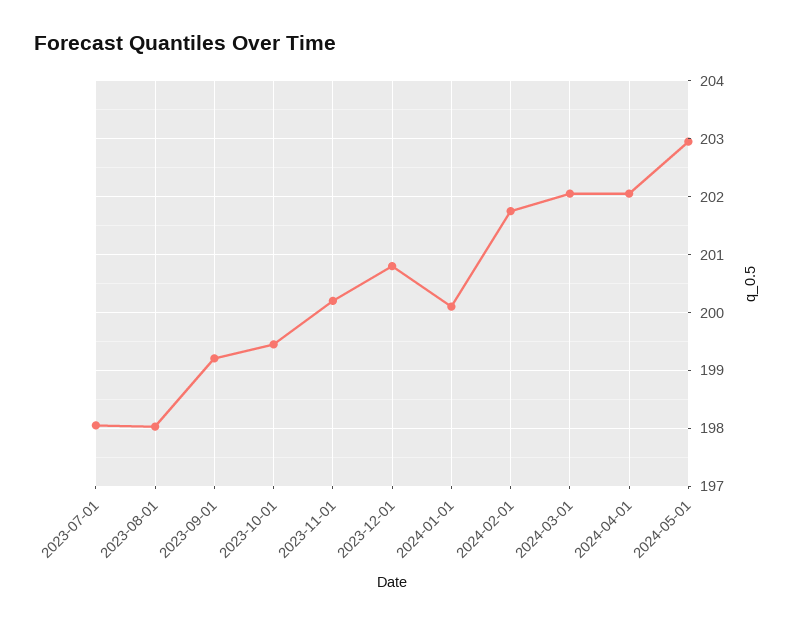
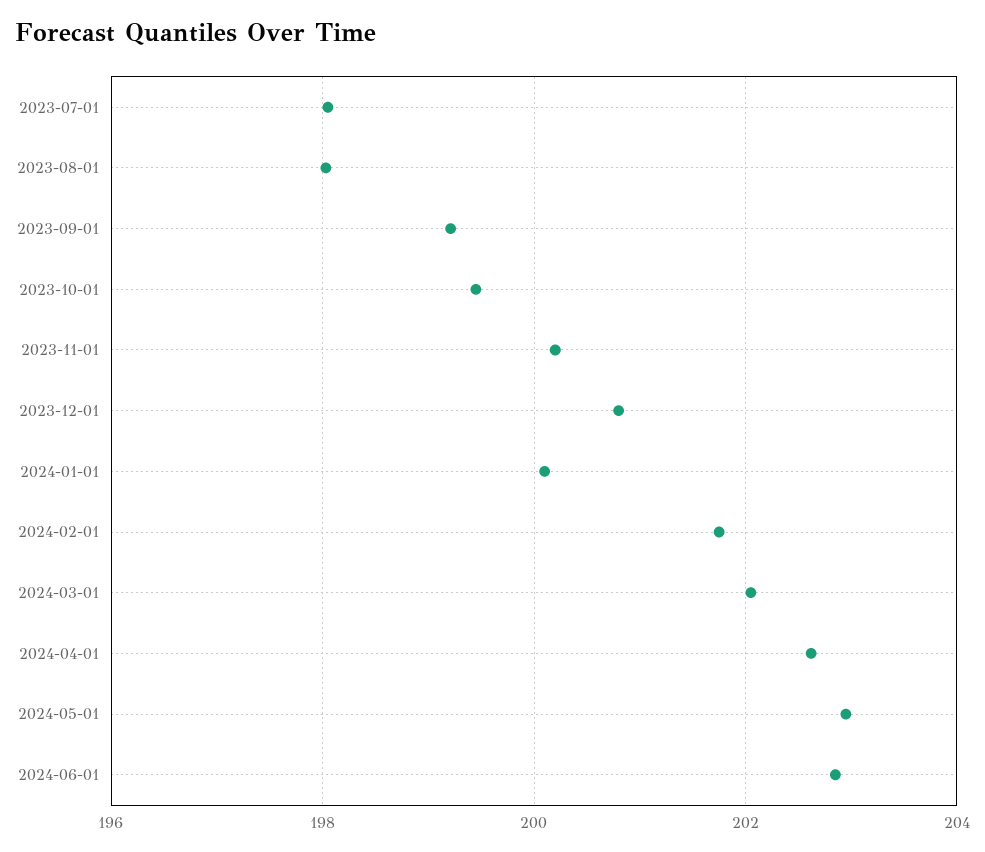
2024-04-01: 202 -> 202.6
2024-06-01: none -> 202.8

